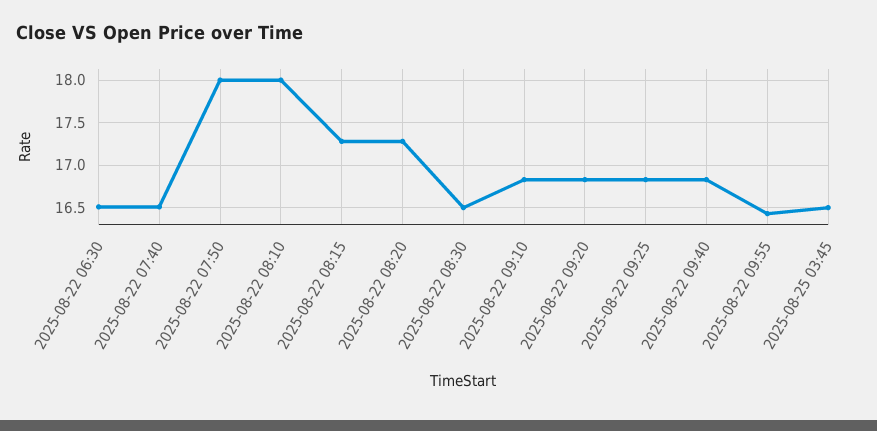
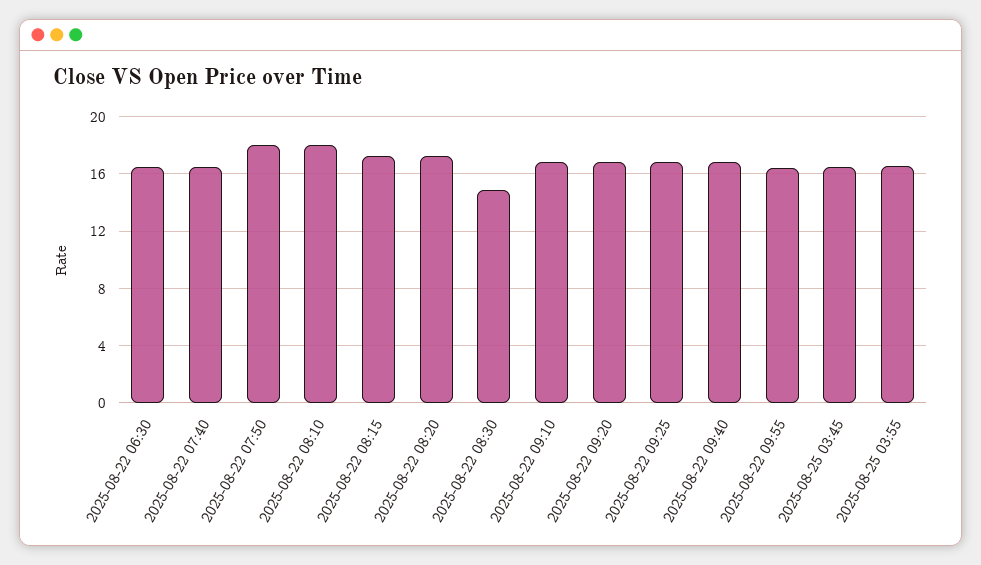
2025-08-22 08:30: 16.5 -> 15
2025-08-25 03:55: none -> 16.5

